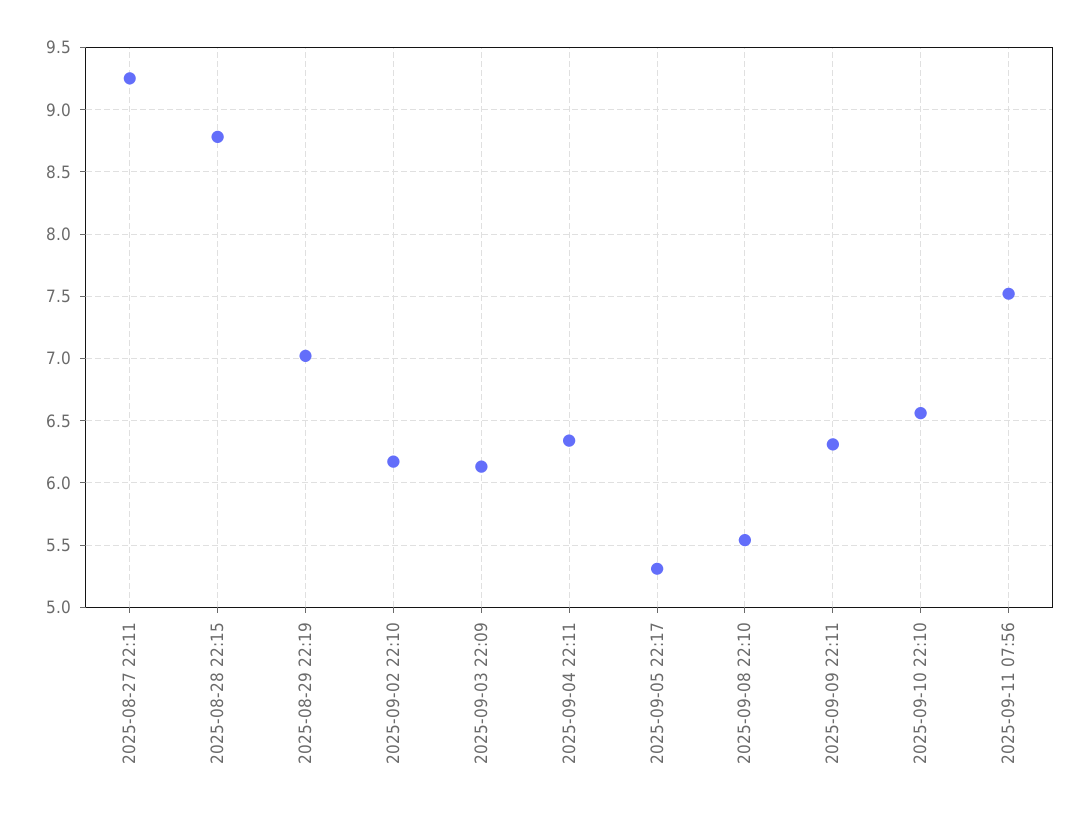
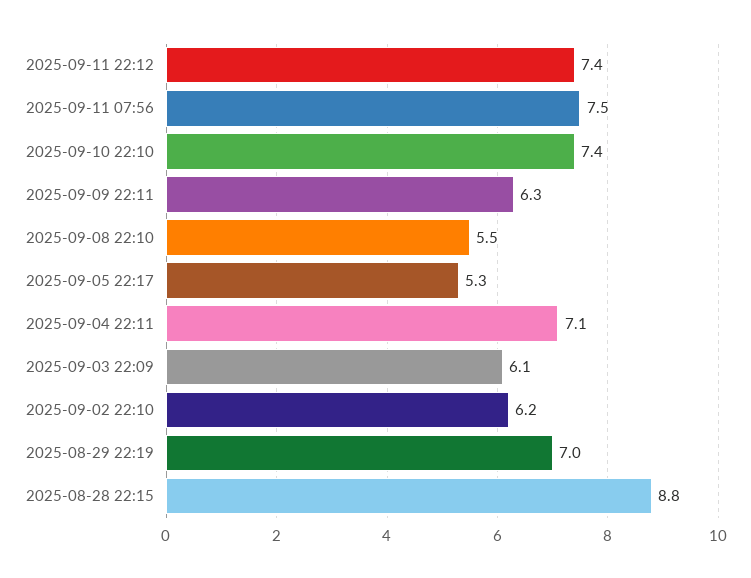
2025-08-27 22:11: 9.25 -> none
2025-09-04 22:11: 6.35 -> 7.1
2025-09-10 22:10: 6.55 -> 7.4
2025-09-11 22:12: none -> 7.4

